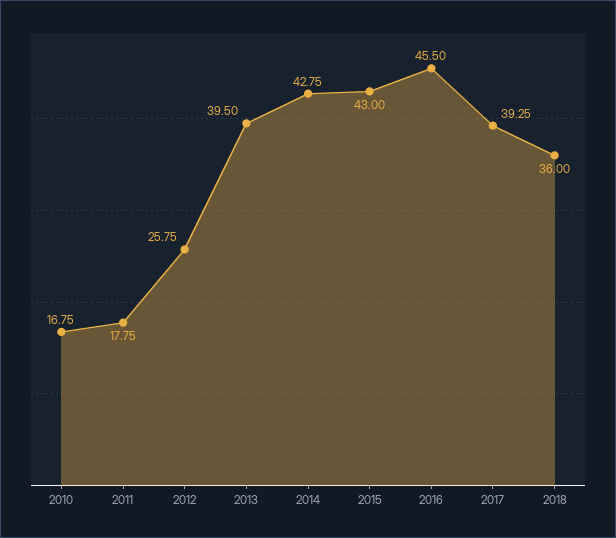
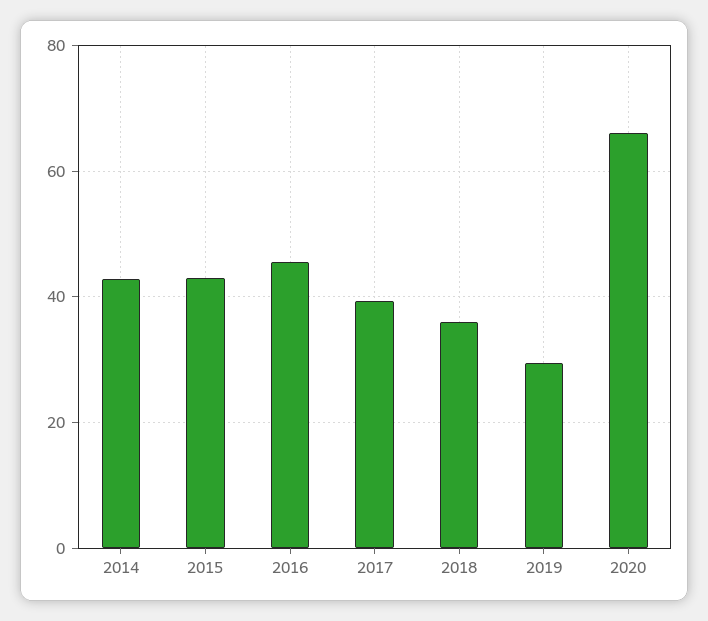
2010: 16.75 -> none
2011: 17.75 -> none
2012: 25.75 -> none
2013: 39.5 -> none
2019: none -> 30
2020: none -> 66

